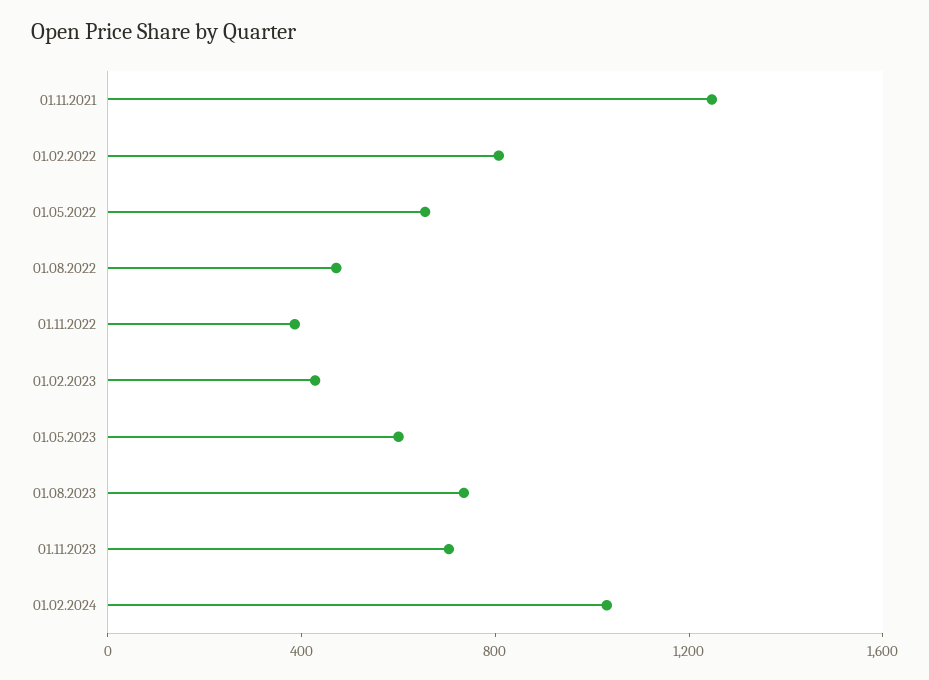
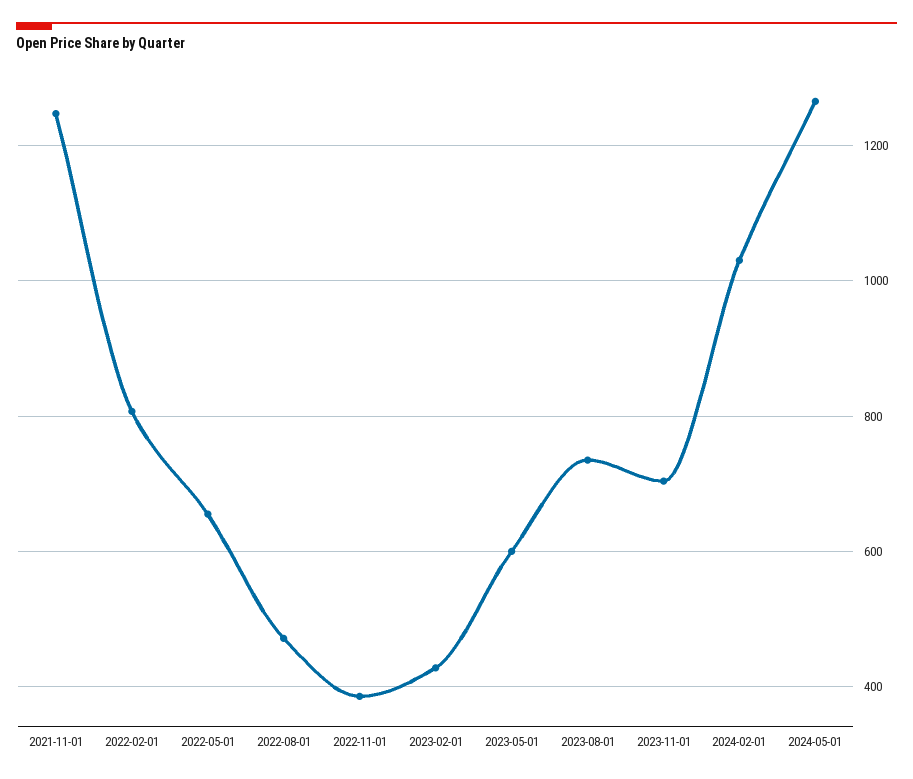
2024-05-01: none -> 1260

